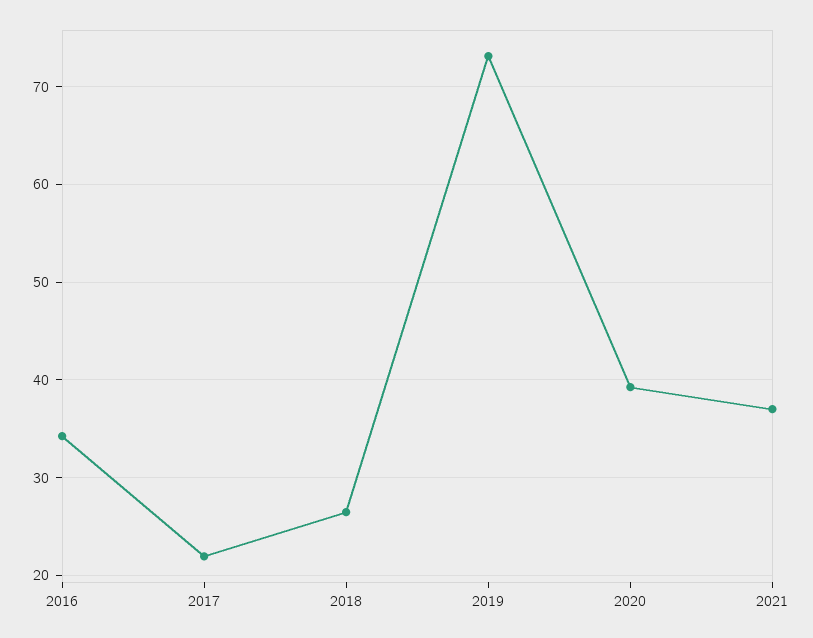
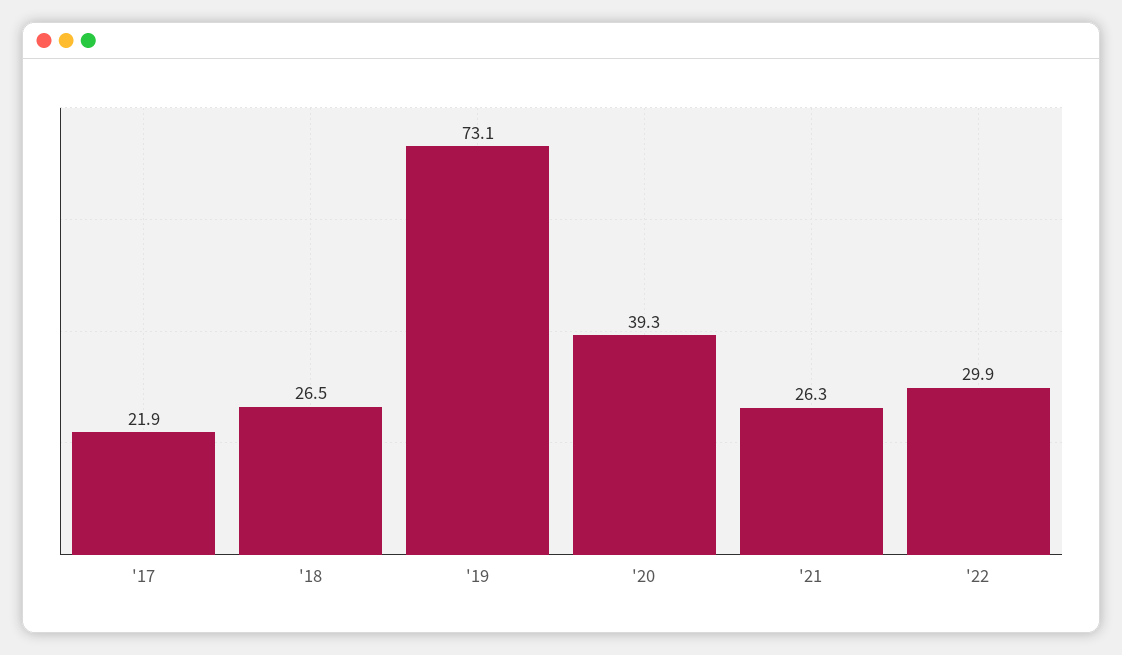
2016: 34 -> none
2021: 37 -> 26.3
'22: none -> 29.9

